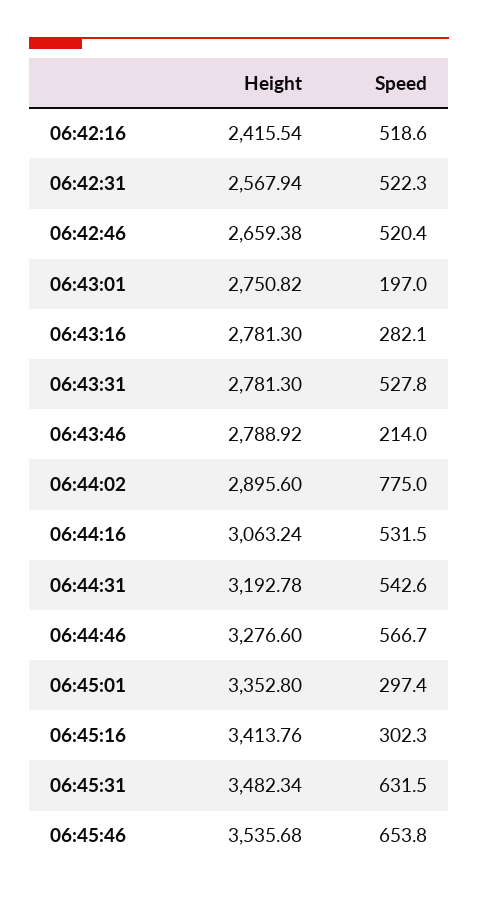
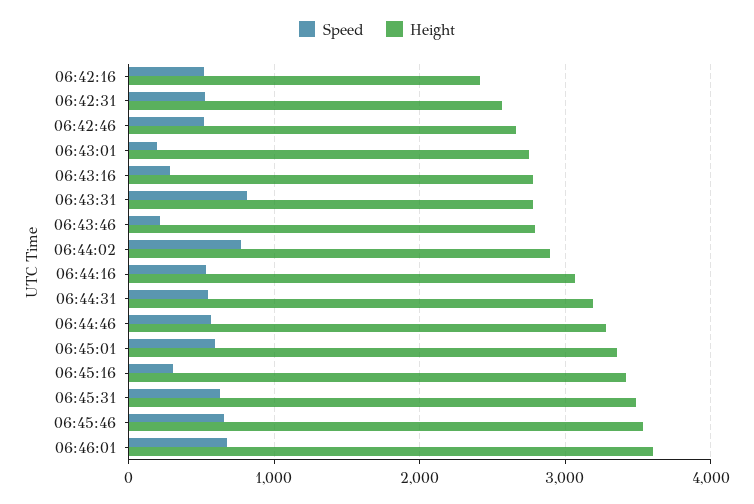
Speed, 06:43:31: 527.8 -> 800
Speed, 06:45:01: 297.4 -> 600
Speed, 06:46:01: none -> 700
Height, 06:46:01: none -> 3600

